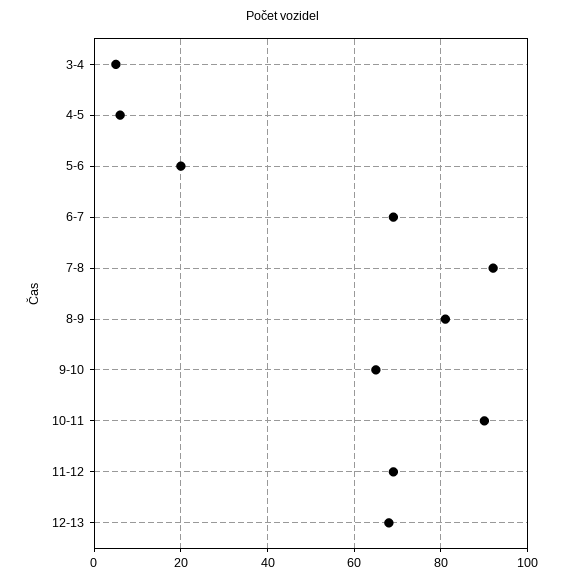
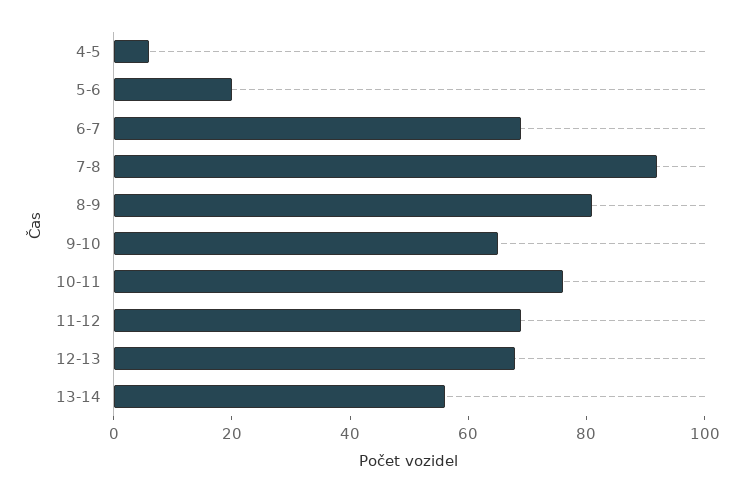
3-4: 5 -> none
10-11: 90 -> 75
13-14: none -> 55

